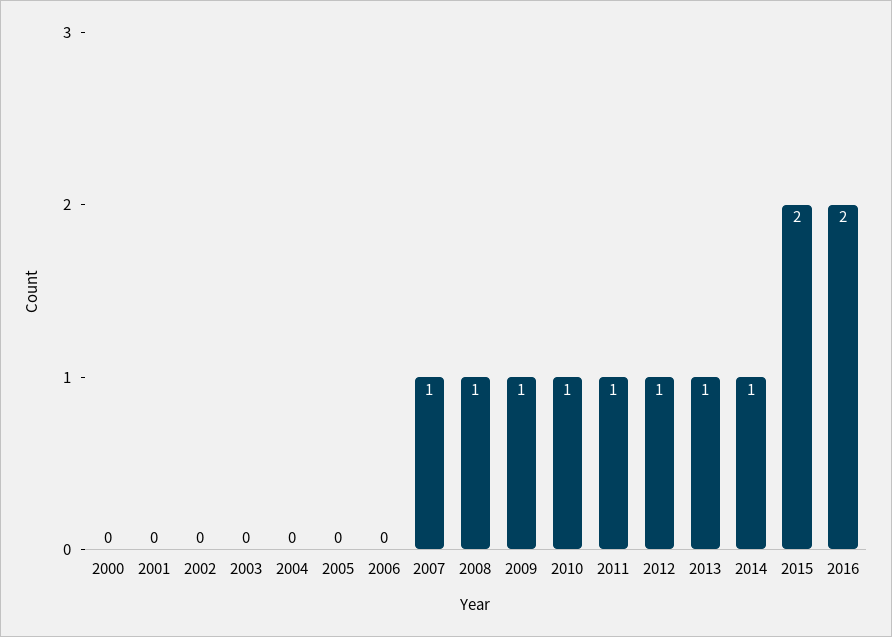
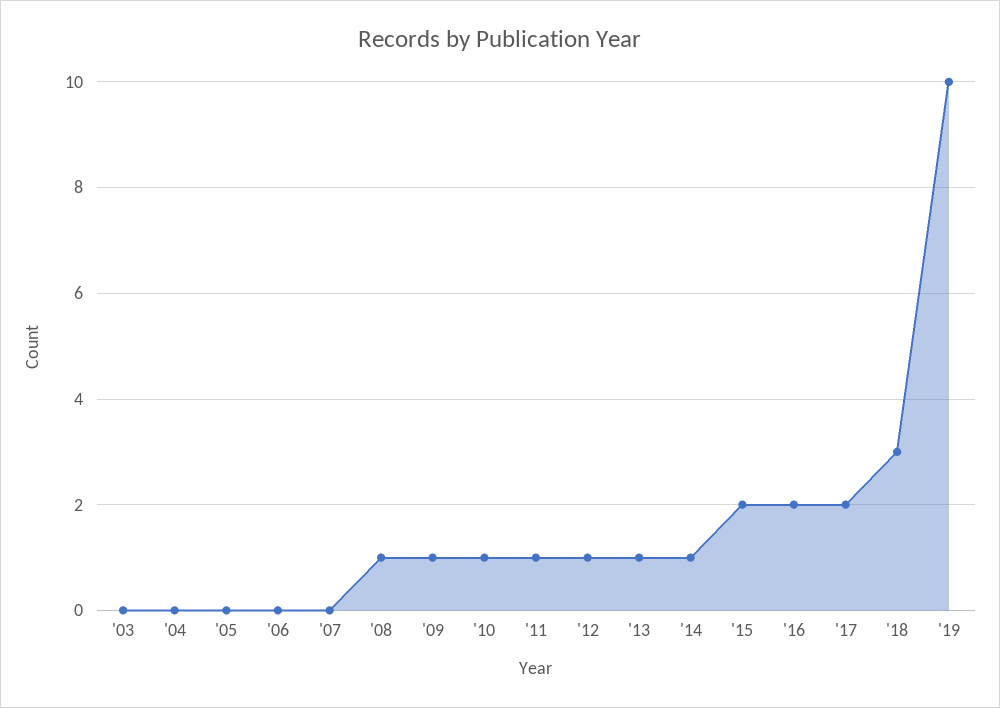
2000: 0 -> none
2001: 0 -> none
2002: 0 -> none
2007: 1 -> 0
'17: none -> 2
'18: none -> 3
'19: none -> 10

